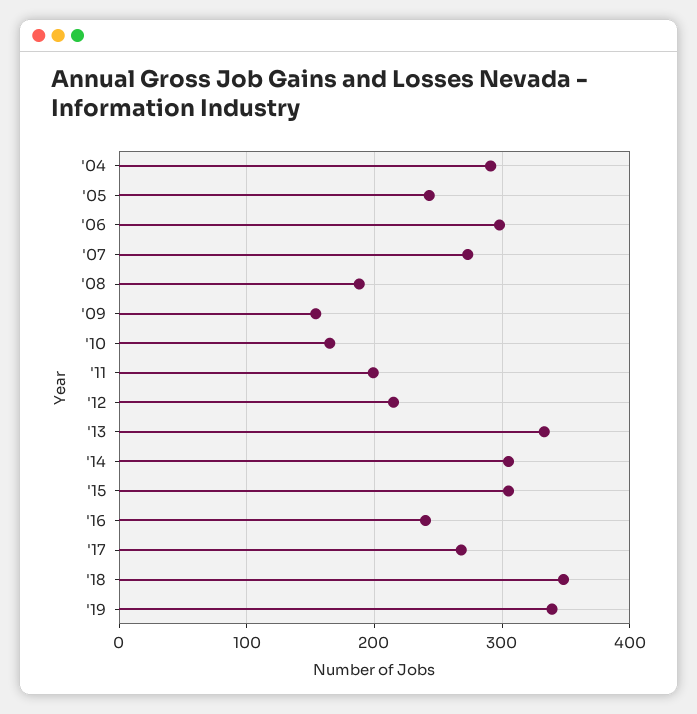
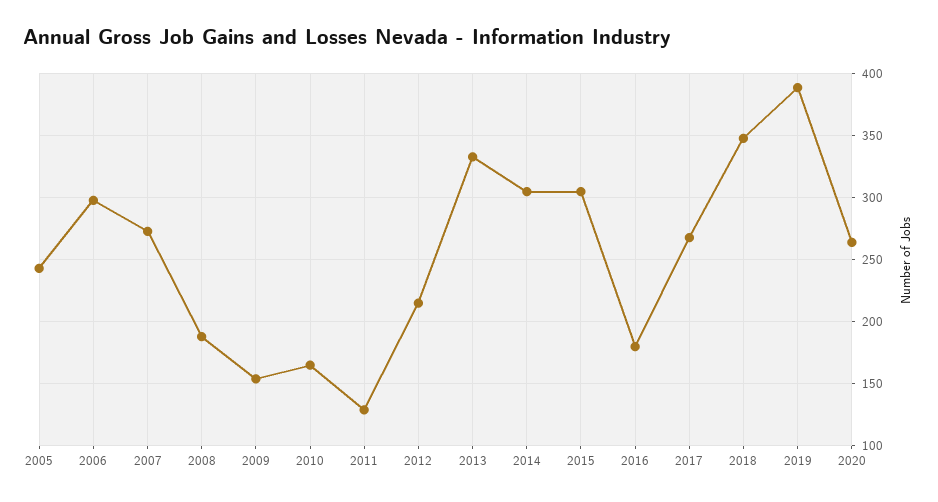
'04: 290 -> none
'11: 200 -> 130
'16: 240 -> 180
'19: 340 -> 390
2020: none -> 265

